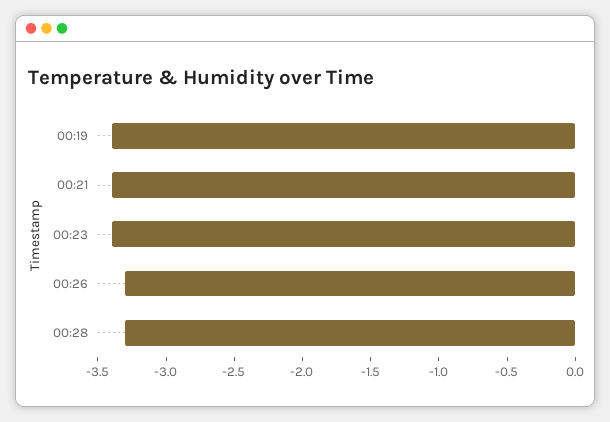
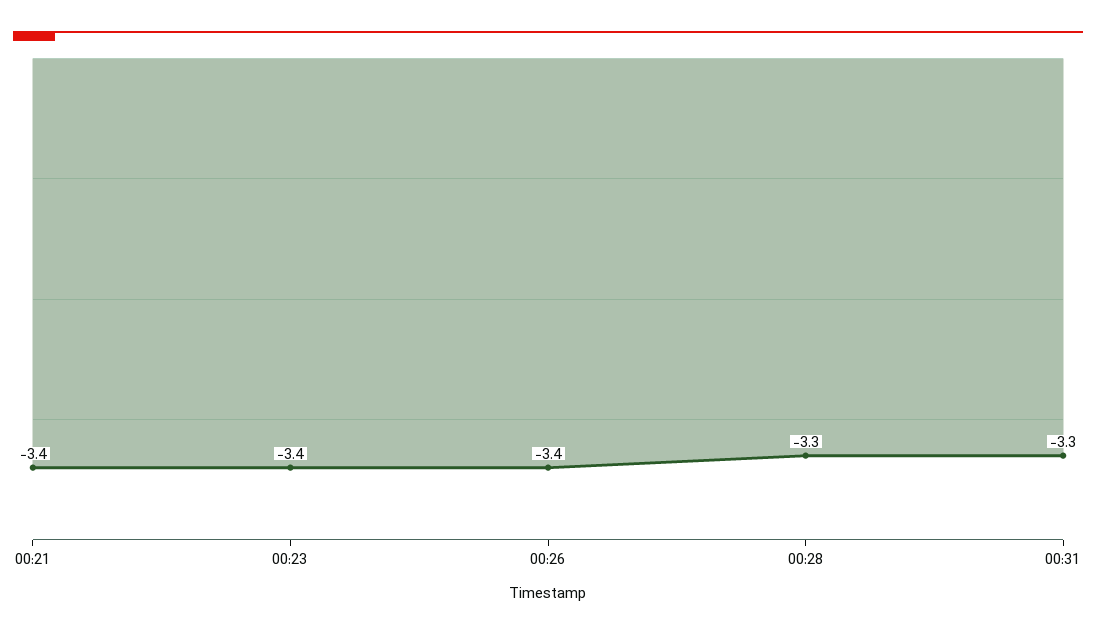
00:19: -3.4 -> none
00:26: -3.3 -> -3.4
00:31: none -> -3.3

